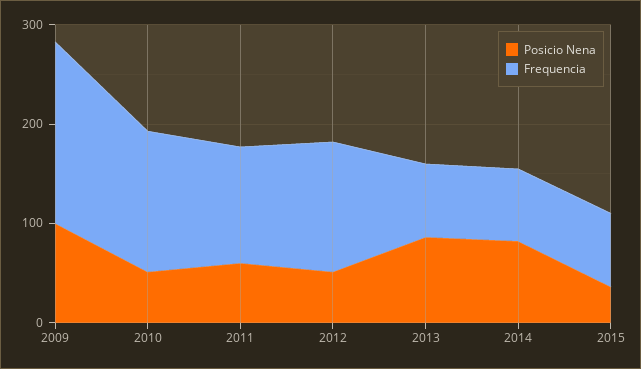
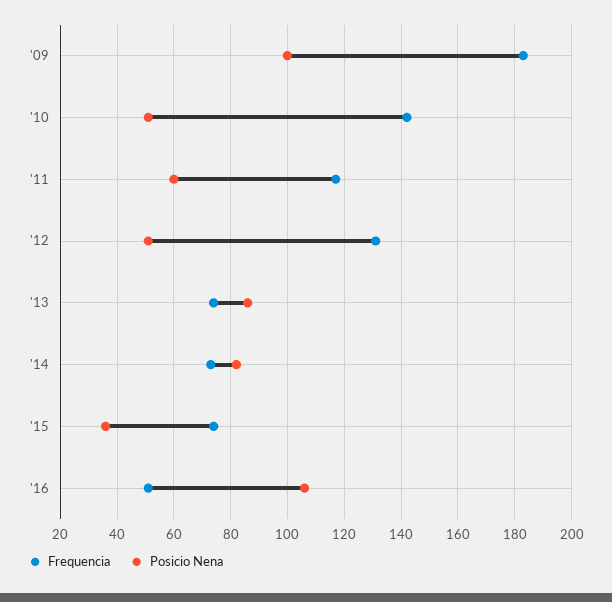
Frequencia, '16: none -> 50
Posicio Nena, '16: none -> 105

